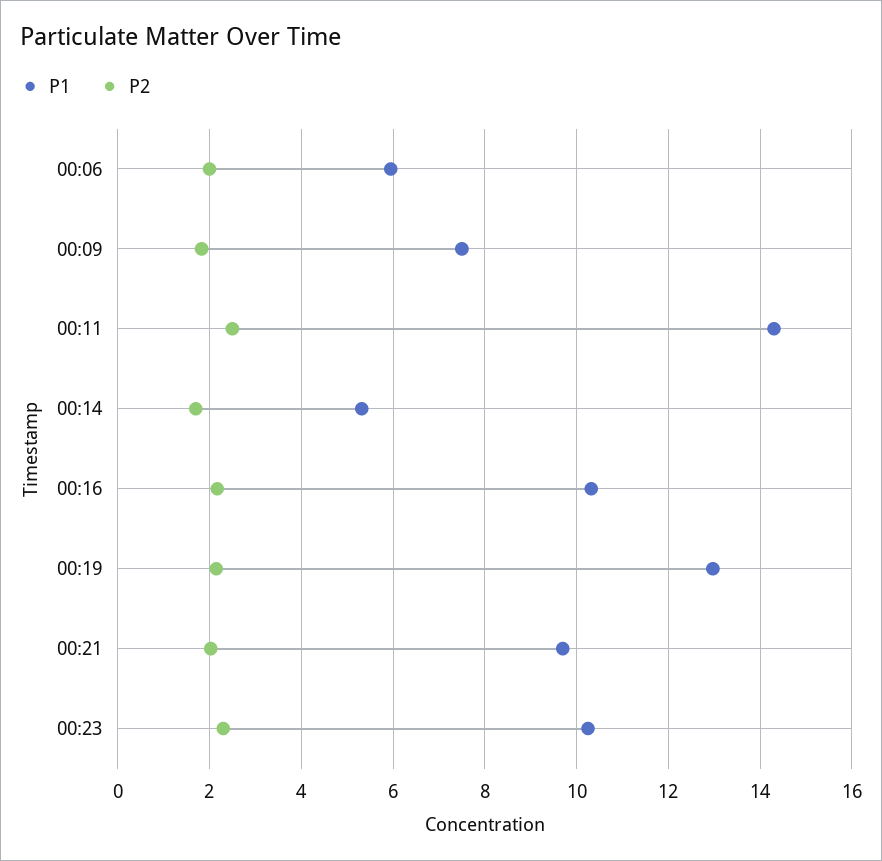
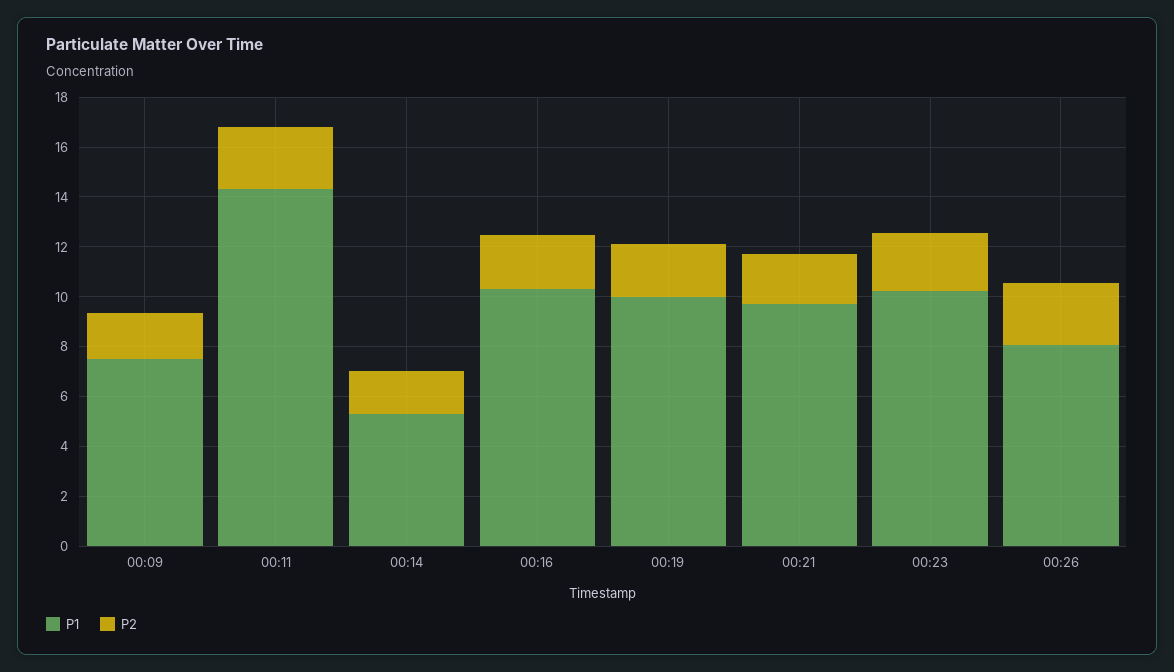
P1, 00:06: 6 -> none
P2, 00:06: 2 -> none
P1, 00:19: 13 -> 10
P1, 00:26: none -> 8
P2, 00:26: none -> 2.5

